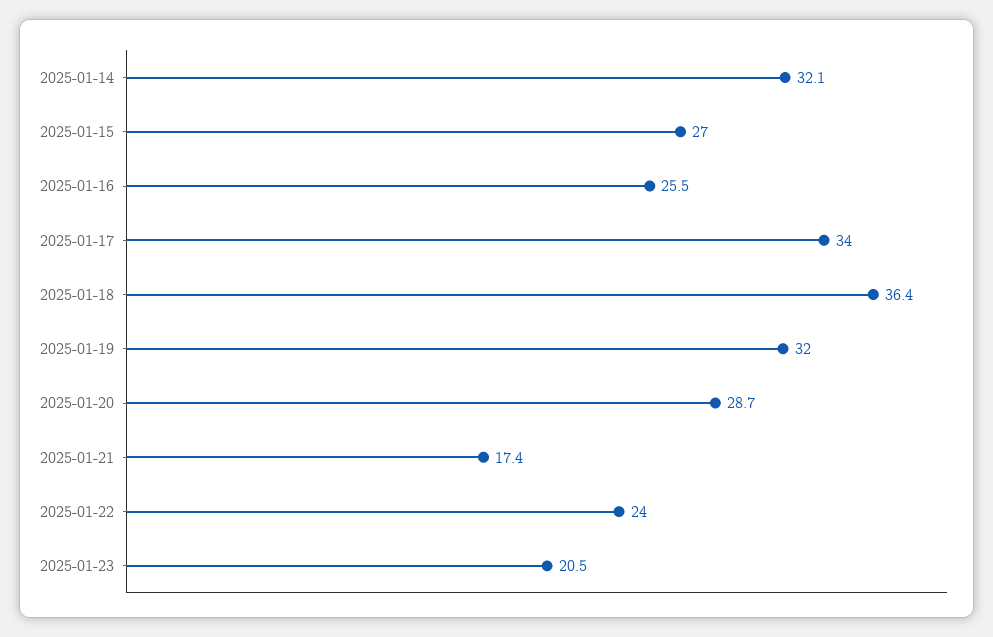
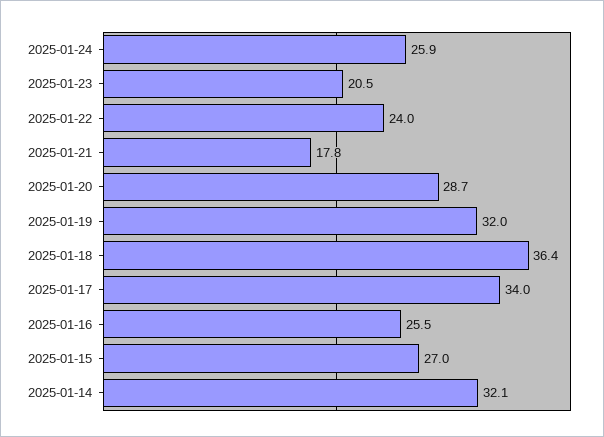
2025-01-21: 17.4 -> 17.8
2025-01-24: none -> 25.9

